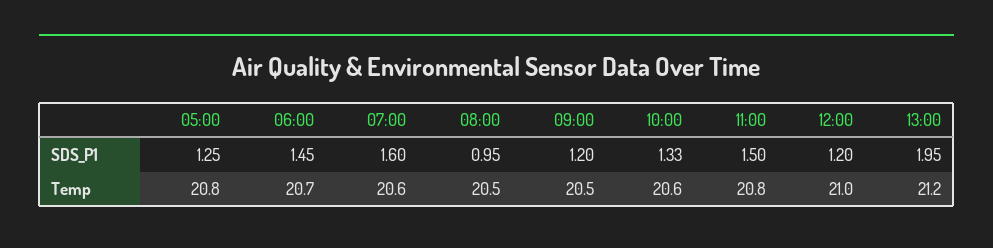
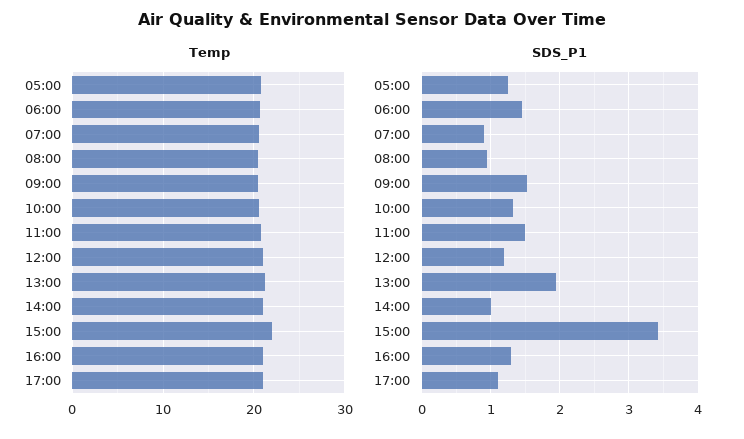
SDS_P1, 07:00: 1.6 -> 0.9
SDS_P1, 09:00: 1.2 -> 1.5
Temp, 14:00: none -> 21
Temp, 15:00: none -> 22
Temp, 16:00: none -> 21
Temp, 17:00: none -> 21
SDS_P1, 14:00: none -> 1
SDS_P1, 15:00: none -> 3.4
SDS_P1, 16:00: none -> 1.3
SDS_P1, 17:00: none -> 1.1

